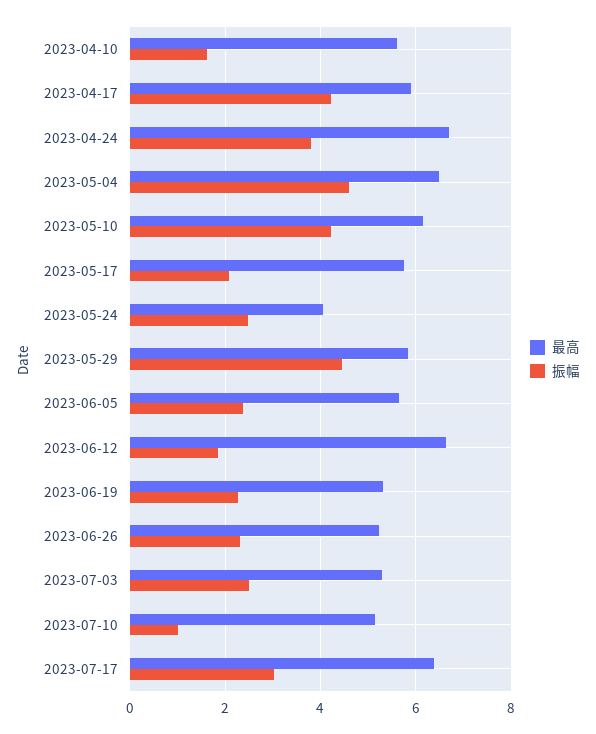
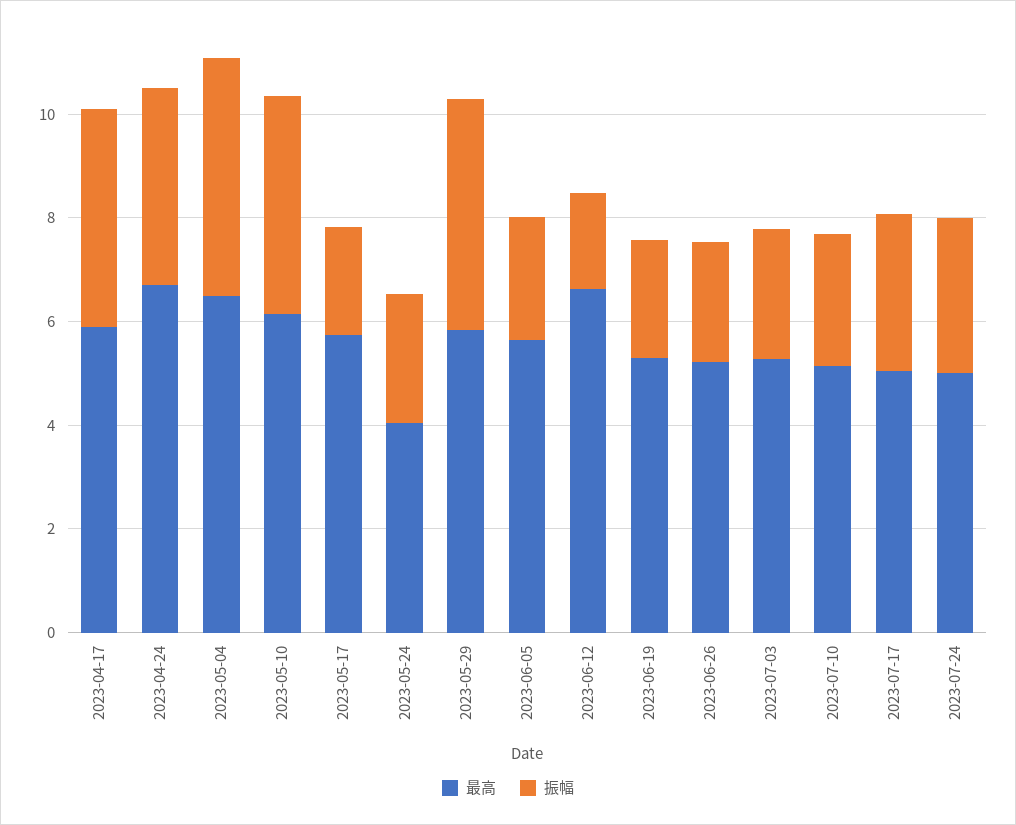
最高, 2023-04-10: 5.6 -> none
振幅, 2023-04-10: 1.6 -> none
振幅, 2023-07-10: 1 -> 2.5
最高, 2023-07-17: 6.4 -> 5
最高, 2023-07-24: none -> 5
振幅, 2023-07-24: none -> 3

